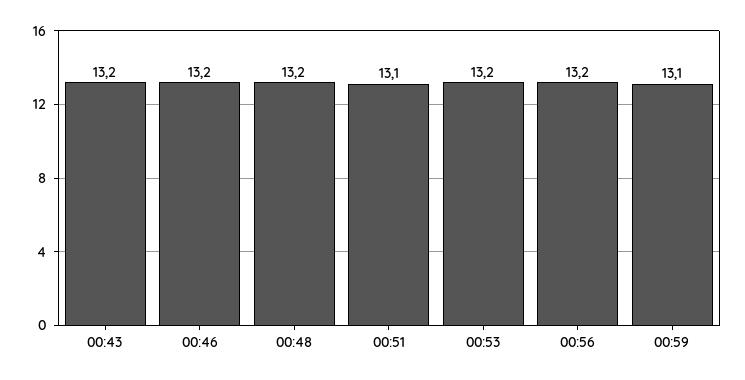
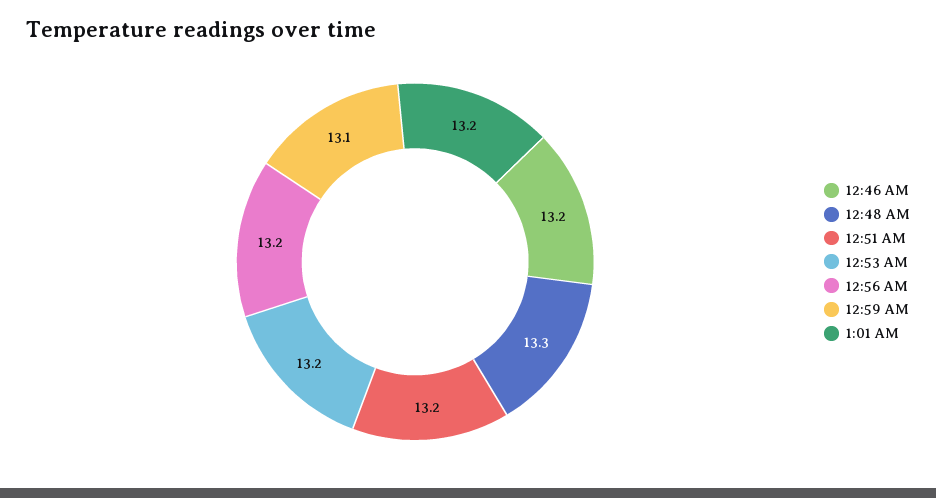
00:43: 13.2 -> none
00:48: 13.2 -> 13.3
00:51: 13.1 -> 13.2
1:01 AM: none -> 13.2

